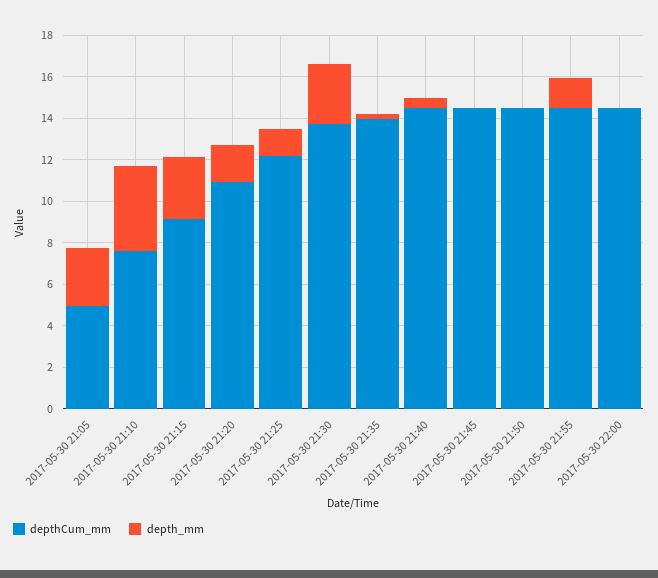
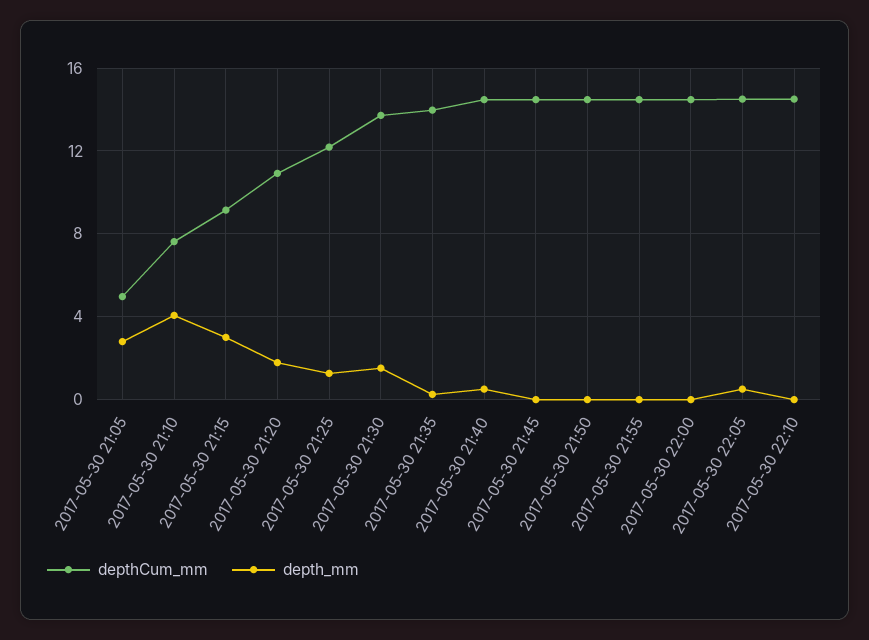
depth_mm, 2017-05-30 21:30: 3 -> 1.5
depth_mm, 2017-05-30 21:55: 1.5 -> 0
depthCum_mm, 2017-05-30 22:05: none -> 14.5
depth_mm, 2017-05-30 22:05: none -> 0.5
depthCum_mm, 2017-05-30 22:10: none -> 14.5
depth_mm, 2017-05-30 22:10: none -> 0

